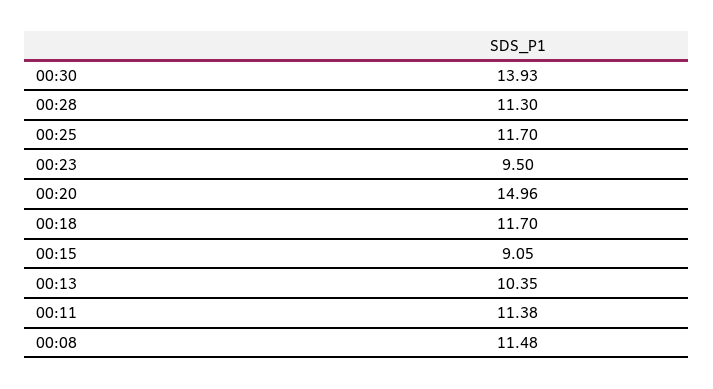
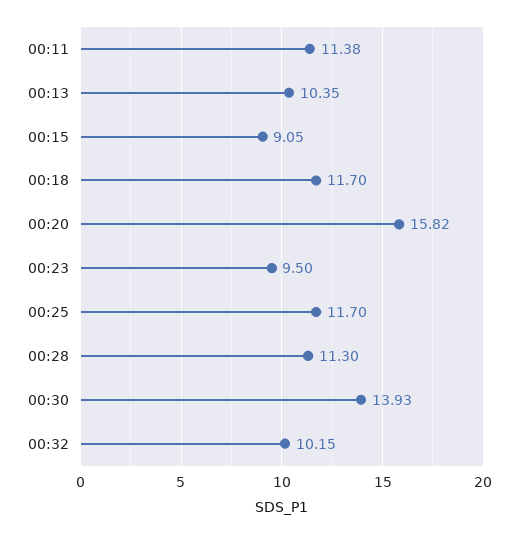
00:20: 14.96 -> 15.82
00:08: 11.48 -> none
00:32: none -> 10.15

